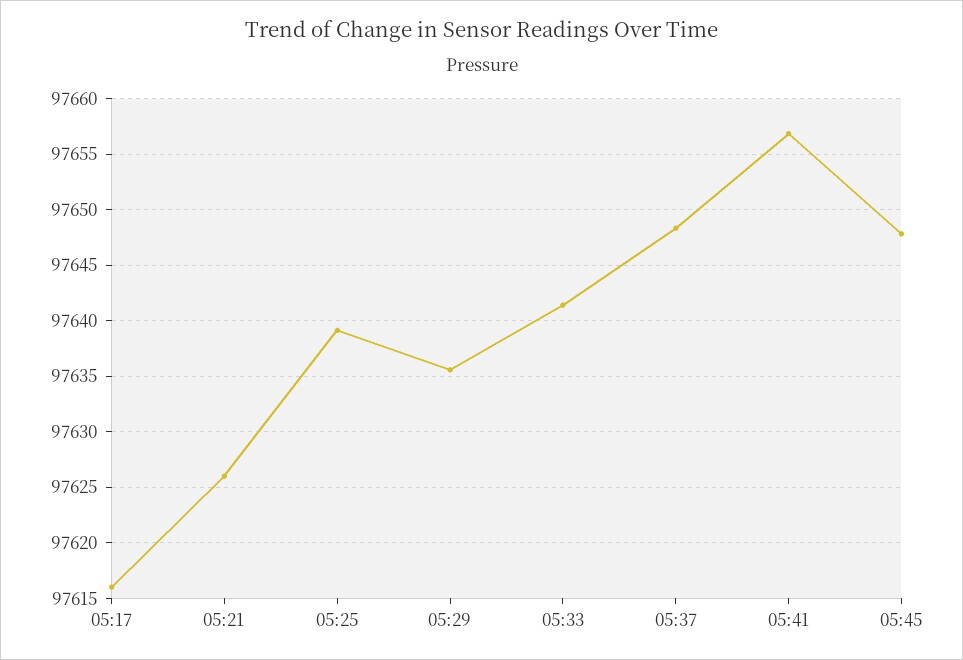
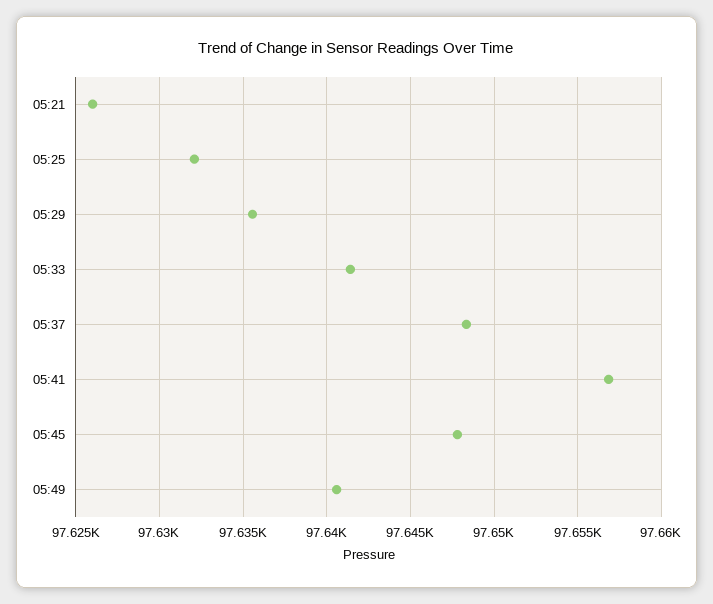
05:17: 97616 -> none
05:25: 97639 -> 97632
05:49: none -> 97640.5

